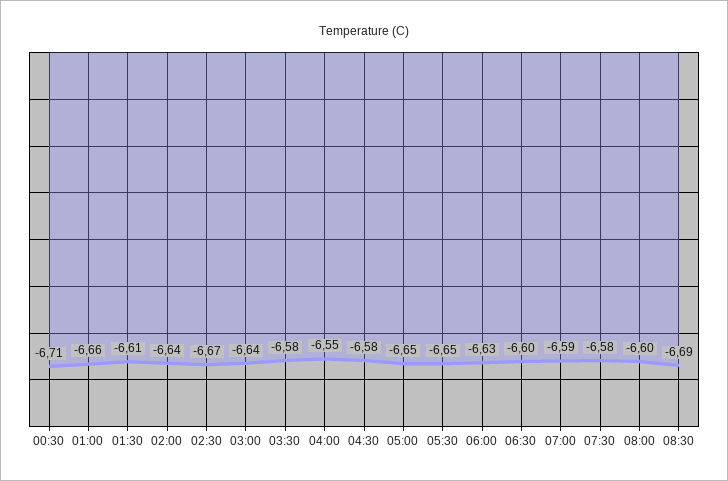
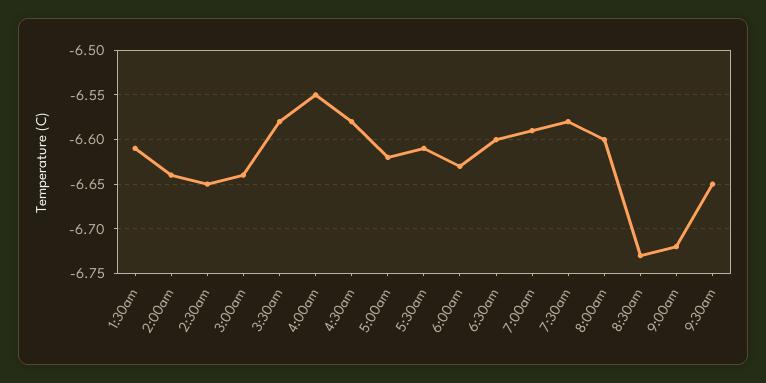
00:30: -6.71 -> none
01:00: -6.66 -> none
02:30: -6.67 -> -6.65
05:00: -6.65 -> -6.62
05:30: -6.65 -> -6.61
08:30: -6.69 -> -6.73
9:00am: none -> -6.72
9:30am: none -> -6.65

